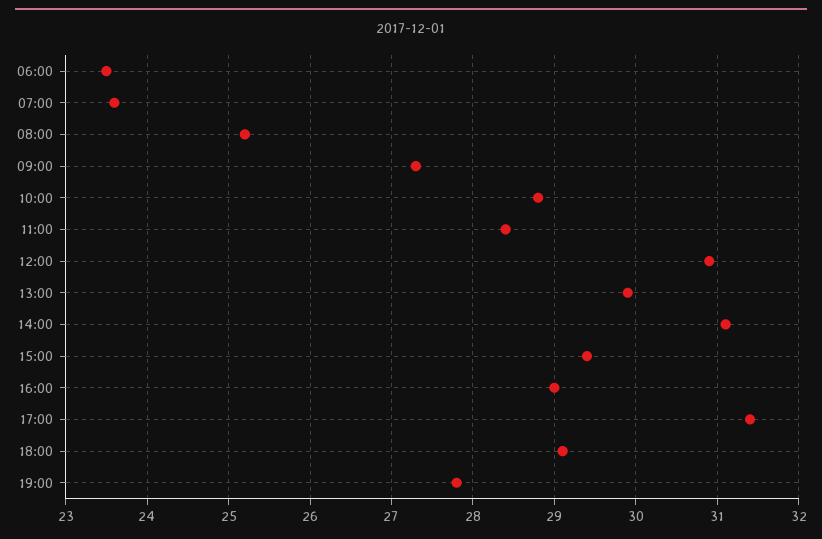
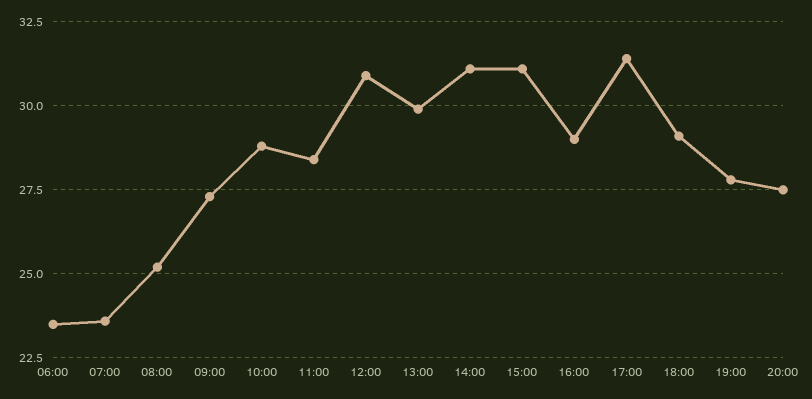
15:00: 29.4 -> 31
20:00: none -> 27.5

